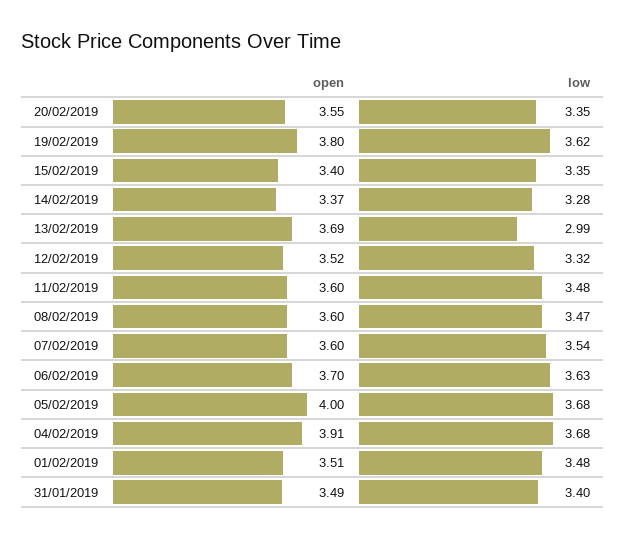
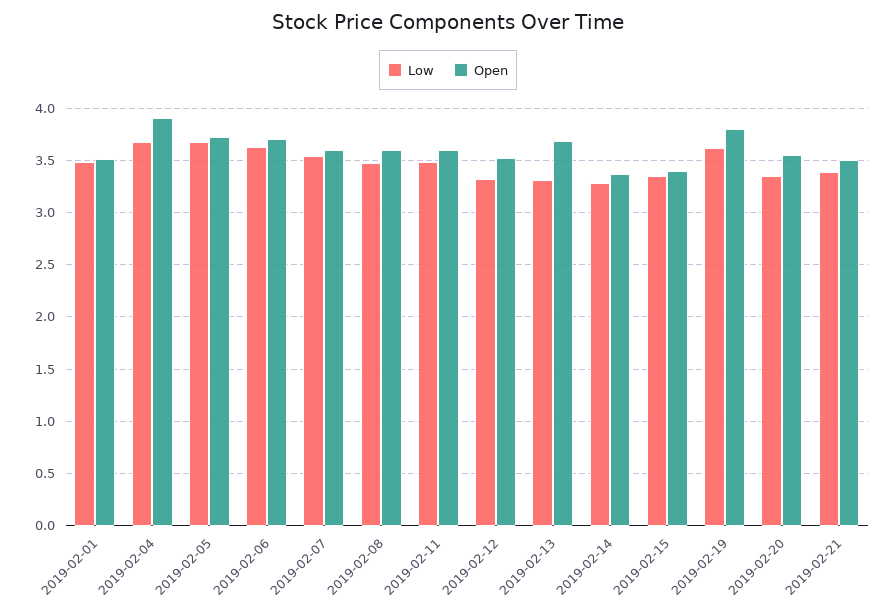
low, 13/02/2019: 2.99 -> 3.3
open, 05/02/2019: 4 -> 3.7
open, 31/01/2019: 3.49 -> none
low, 31/01/2019: 3.4 -> none
low, 2019-02-21: none -> 3.4
open, 2019-02-21: none -> 3.5

